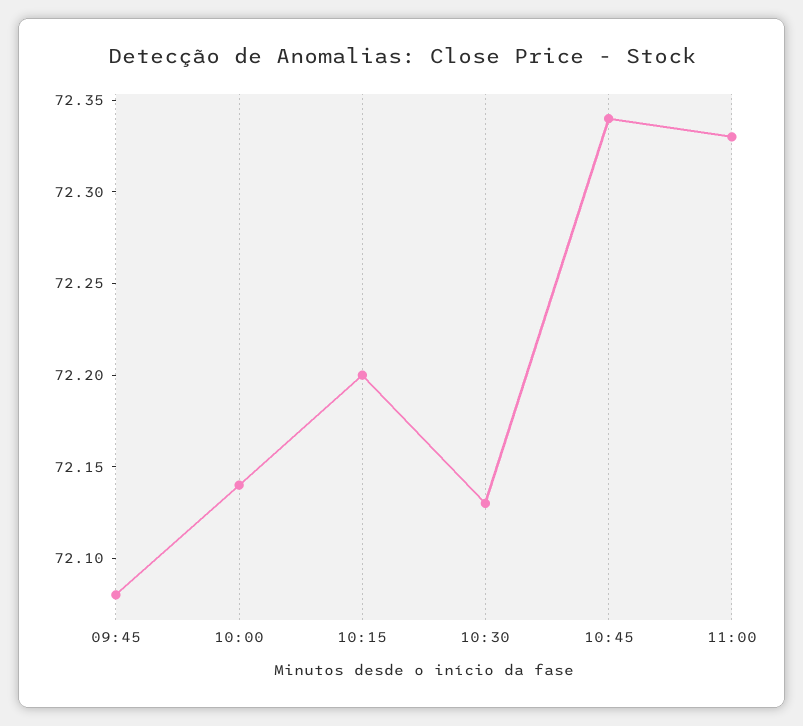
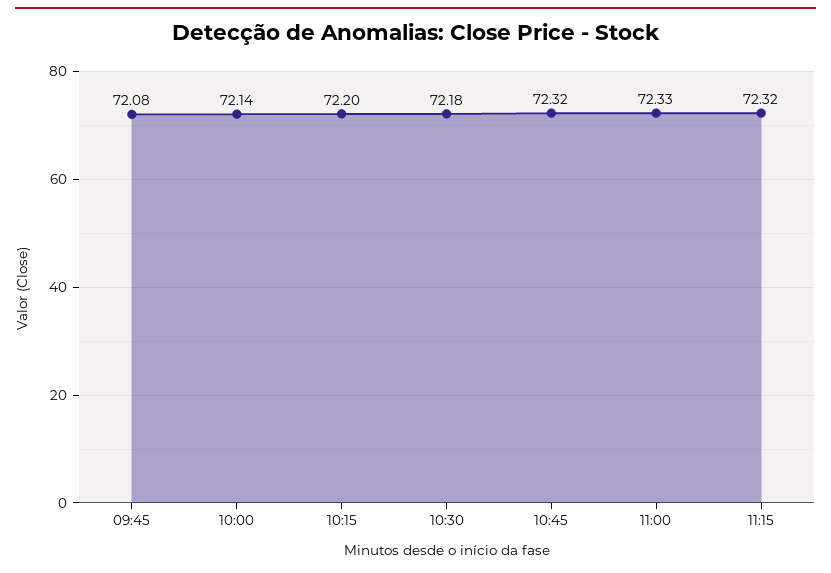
10:30: 72.13 -> 72.18
10:45: 72.34 -> 72.32
11:15: none -> 72.32

